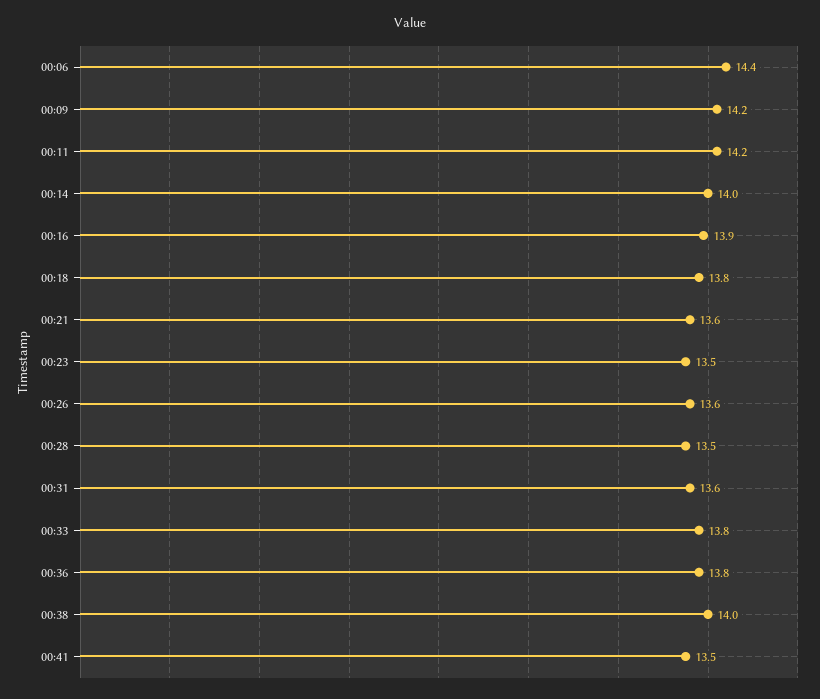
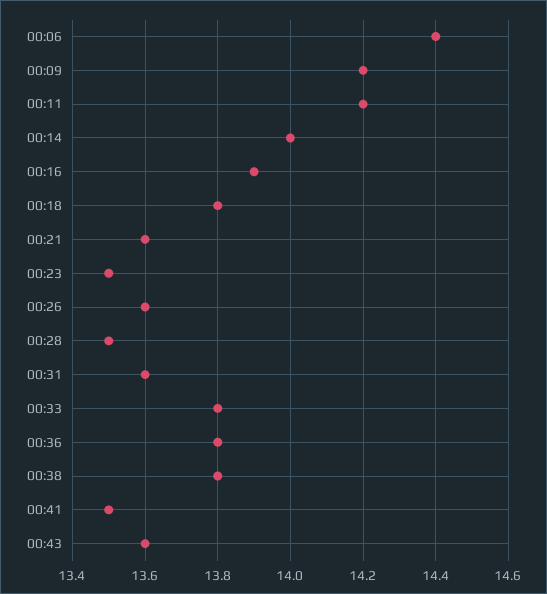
00:38: 14 -> 13.8
00:43: none -> 13.6

